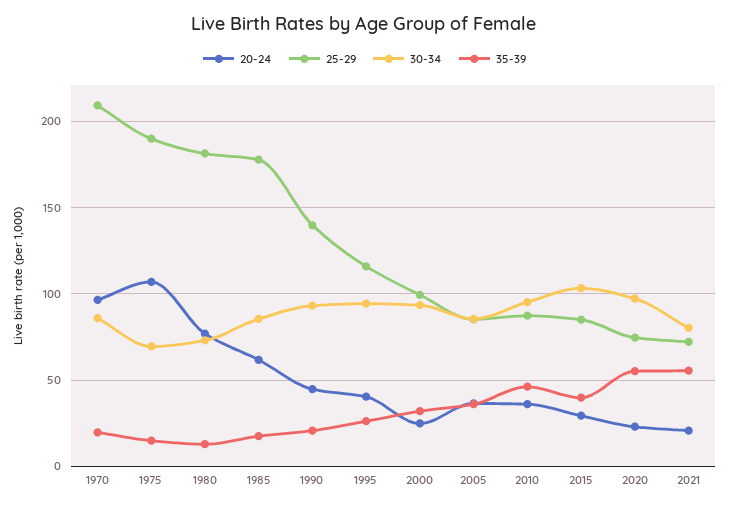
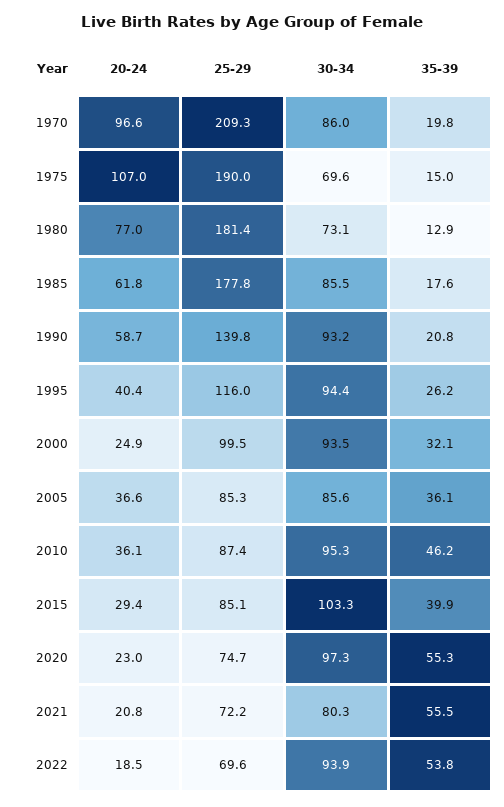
20-24, 1990: 45 -> 58.7
20-24, 2022: none -> 18.5
25-29, 2022: none -> 69.6
30-34, 2022: none -> 93.9
35-39, 2022: none -> 53.8

